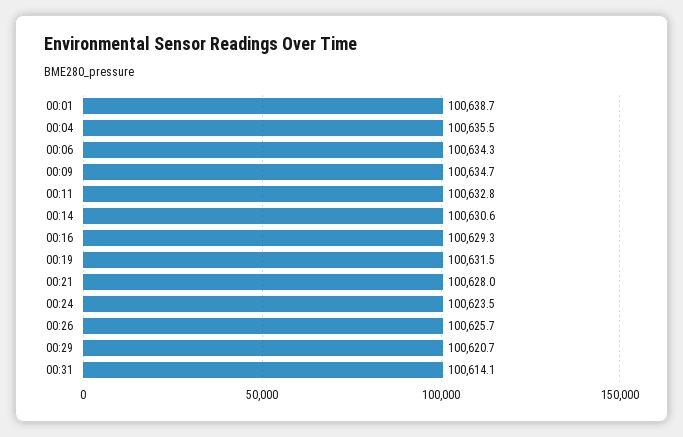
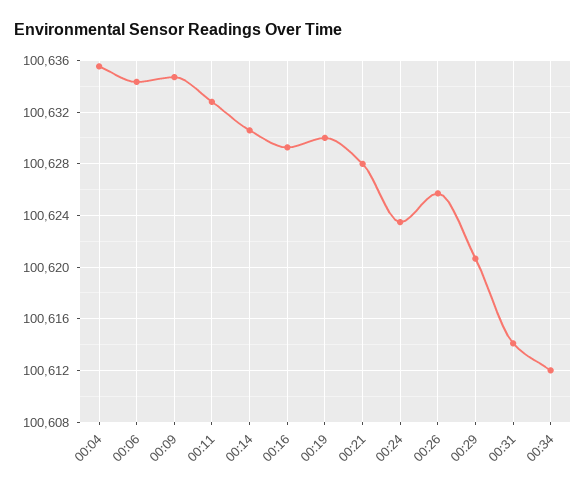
00:01: 100638.7 -> none
00:19: 100631.5 -> 100630
00:34: none -> 100612

